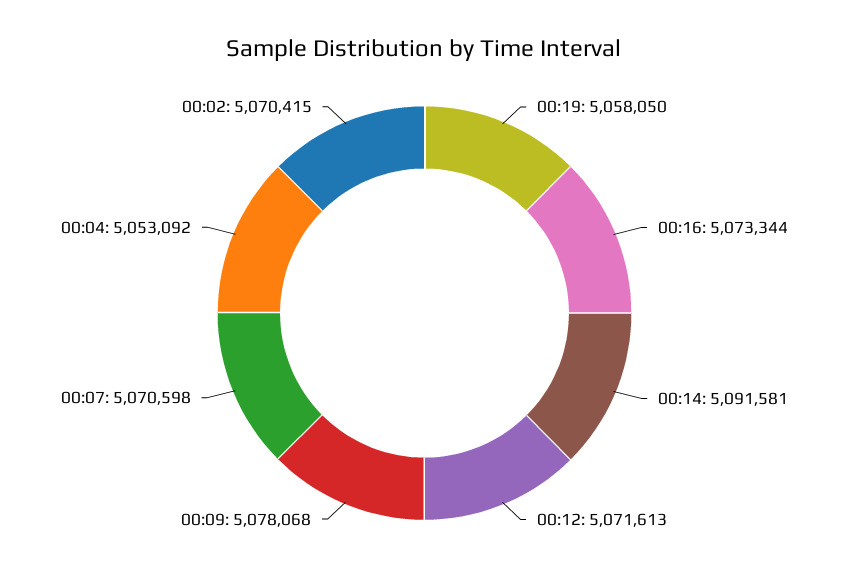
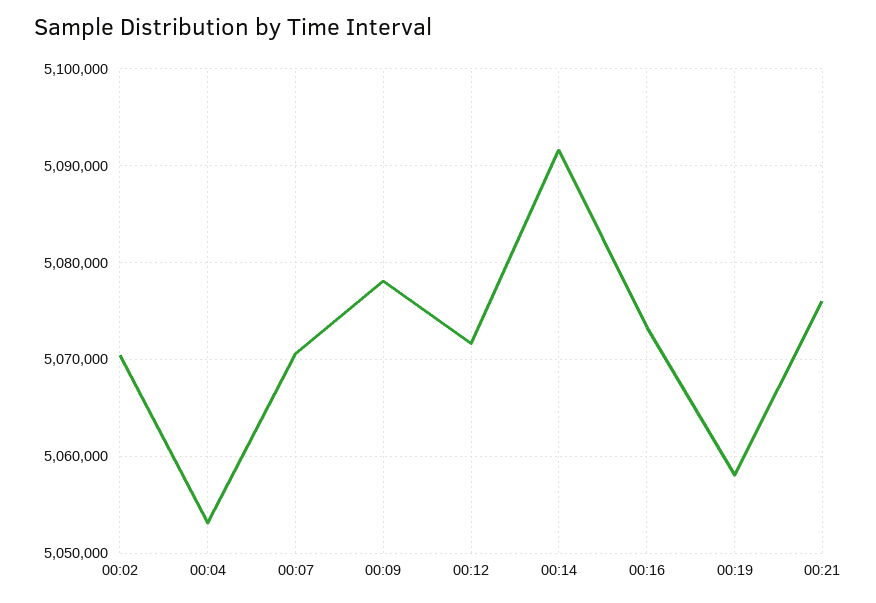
00:21: none -> 5076000

